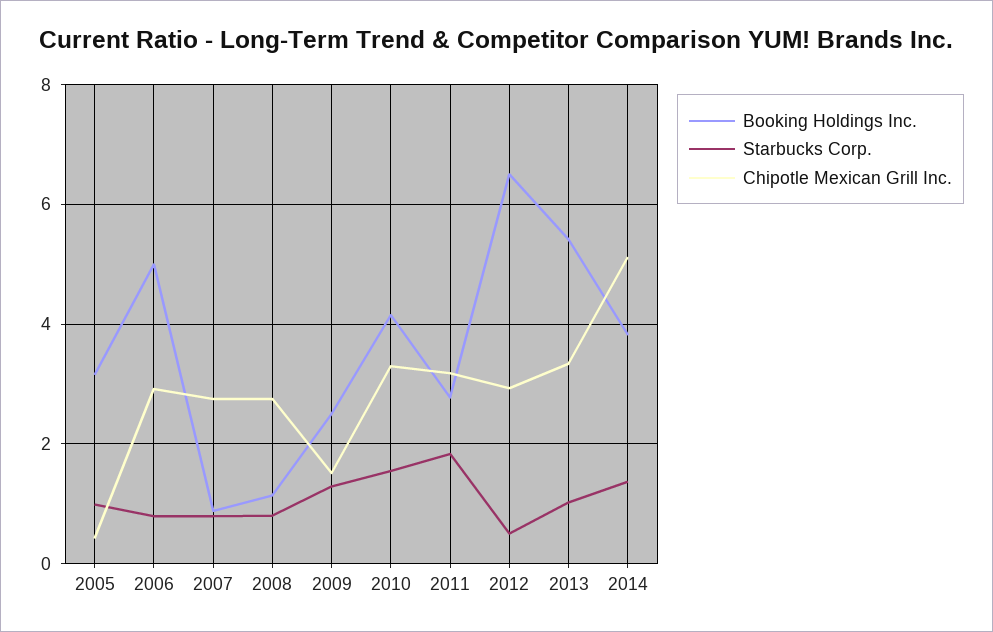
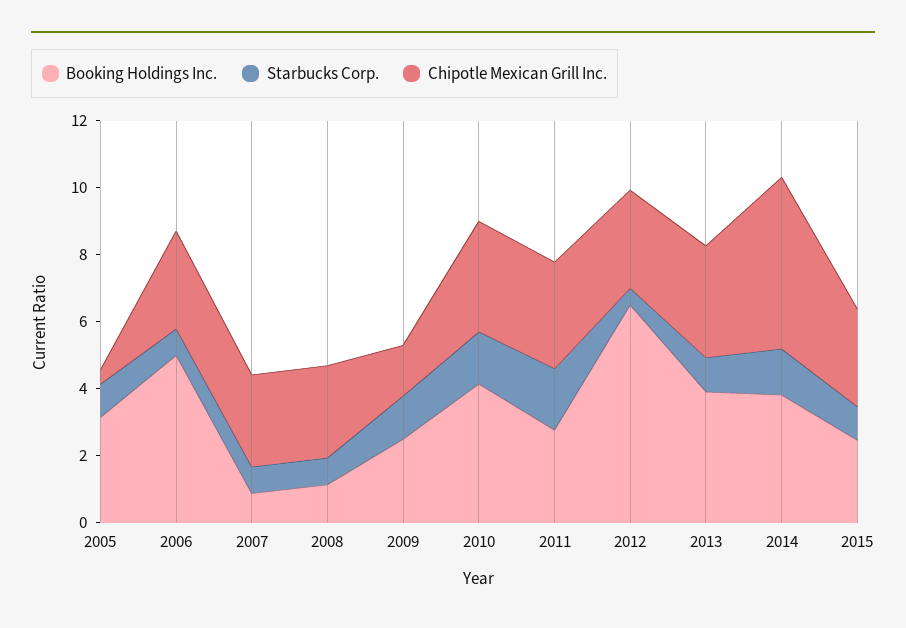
Booking Holdings Inc., 2013: 5.4 -> 4
Booking Holdings Inc., 2015: none -> 2.5
Starbucks Corp., 2015: none -> 1
Chipotle Mexican Grill Inc., 2015: none -> 3

